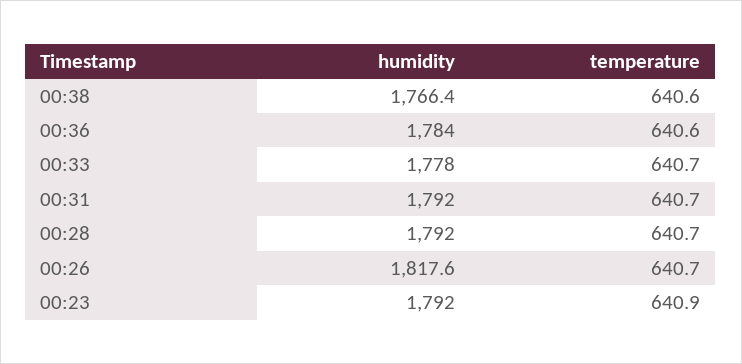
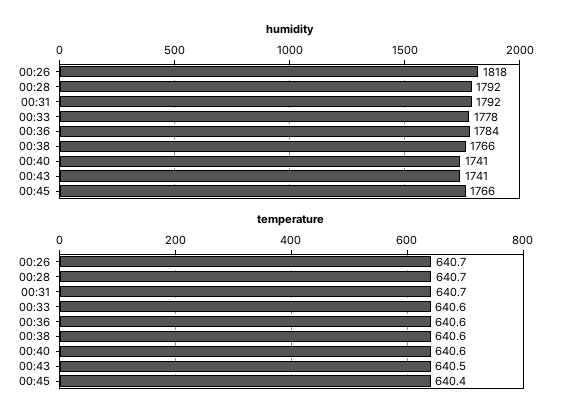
temperature, 00:33: 640.7 -> 640.6
humidity, 00:23: 1792 -> none
temperature, 00:23: 640.9 -> none
humidity, 00:40: none -> 1741
humidity, 00:43: none -> 1741
humidity, 00:45: none -> 1766
temperature, 00:40: none -> 640.6
temperature, 00:43: none -> 640.5
temperature, 00:45: none -> 640.4

